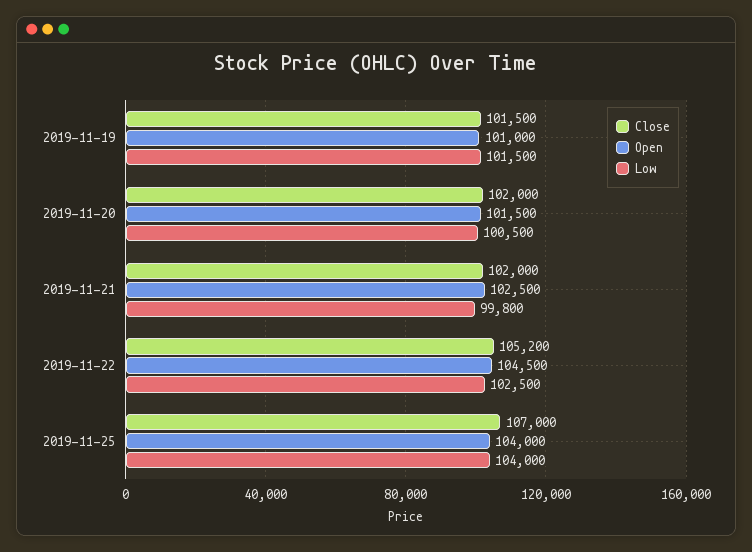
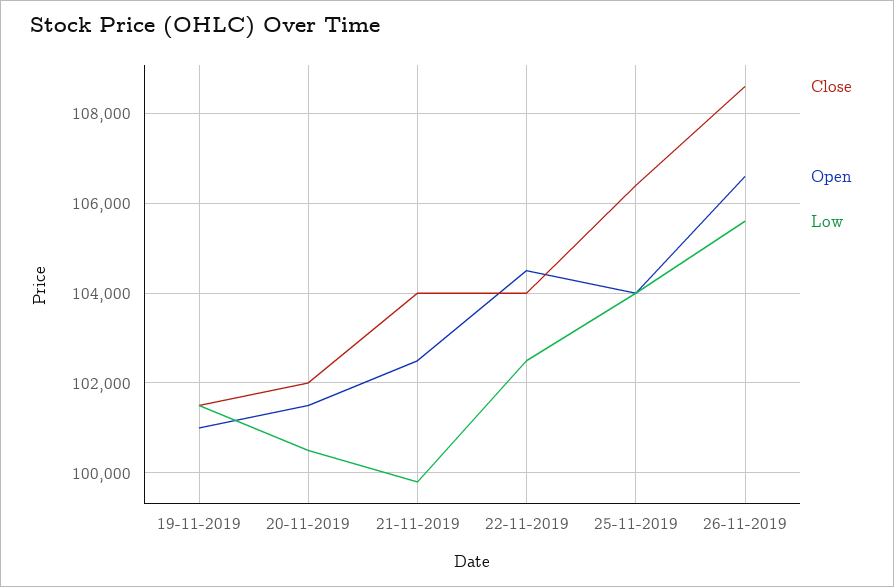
Close, 2019-11-21: 102000 -> 104000
Close, 2019-11-22: 105200 -> 104000
Close, 2019-11-25: 107000 -> 106400
Close, 26-11-2019: none -> 108600
Open, 26-11-2019: none -> 106600
Low, 26-11-2019: none -> 105600

